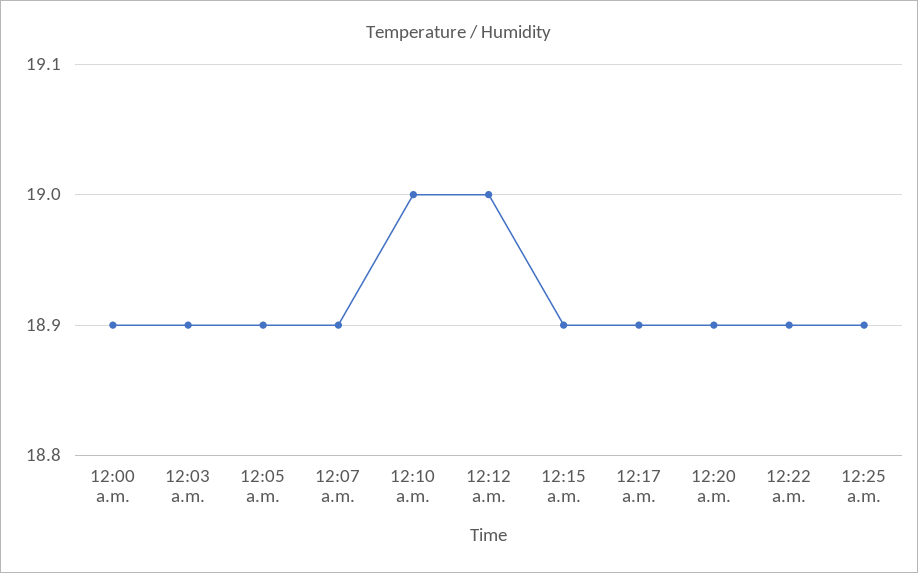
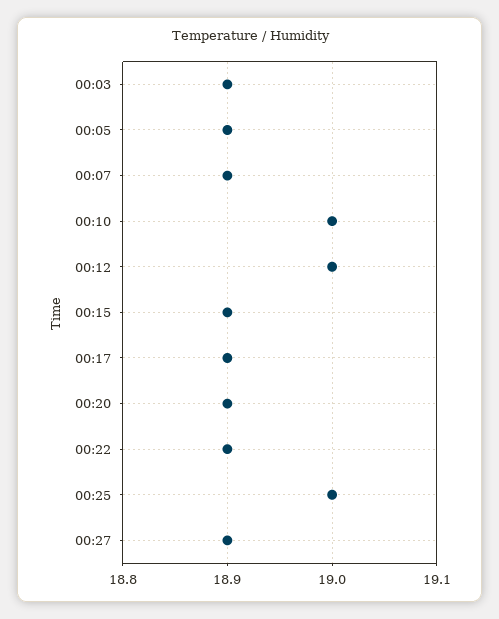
12:00 a.m.: 18.9 -> none
12:25 a.m.: 18.9 -> 19
00:27: none -> 18.9

